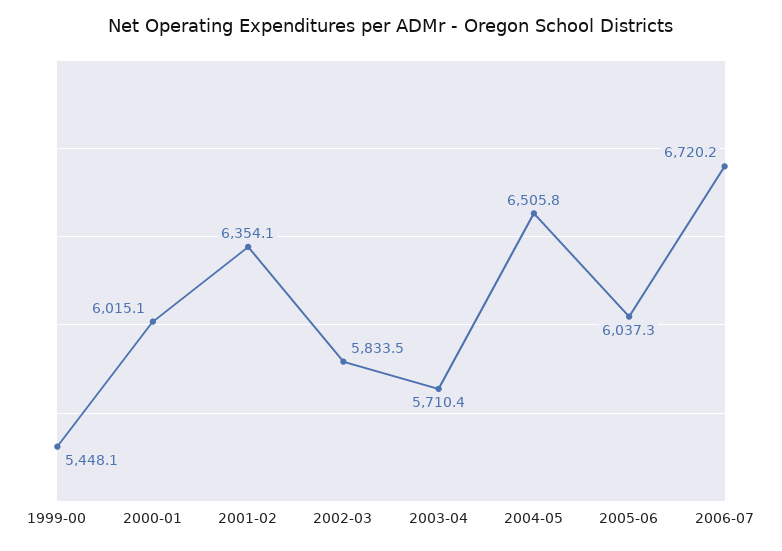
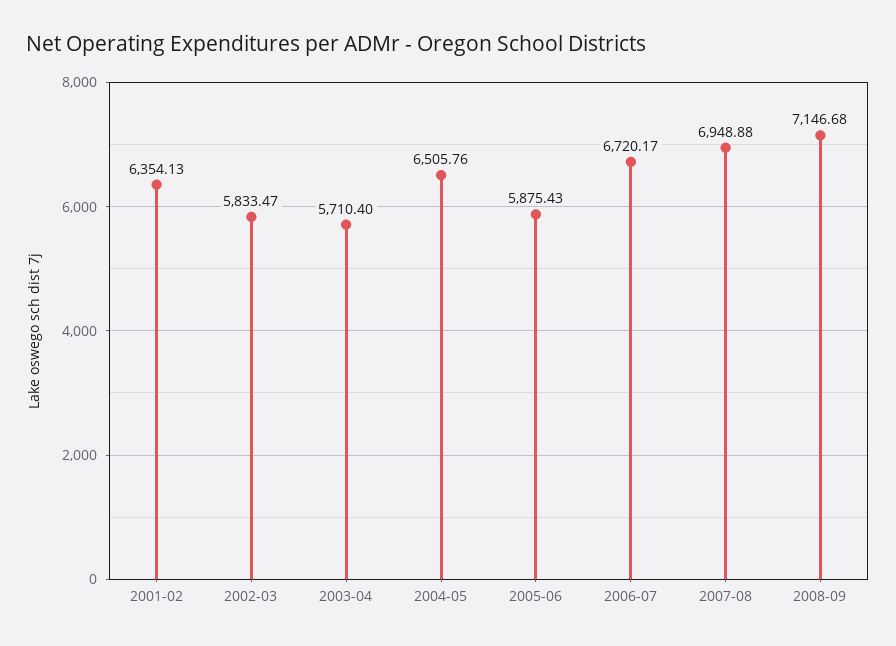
1999-00: 5448.1 -> none
2000-01: 6015.1 -> none
2005-06: 6037.3 -> 5875.43
2007-08: none -> 6948.88
2008-09: none -> 7146.68

